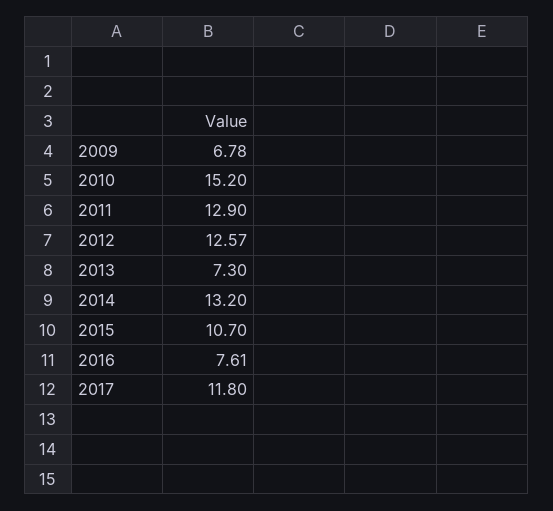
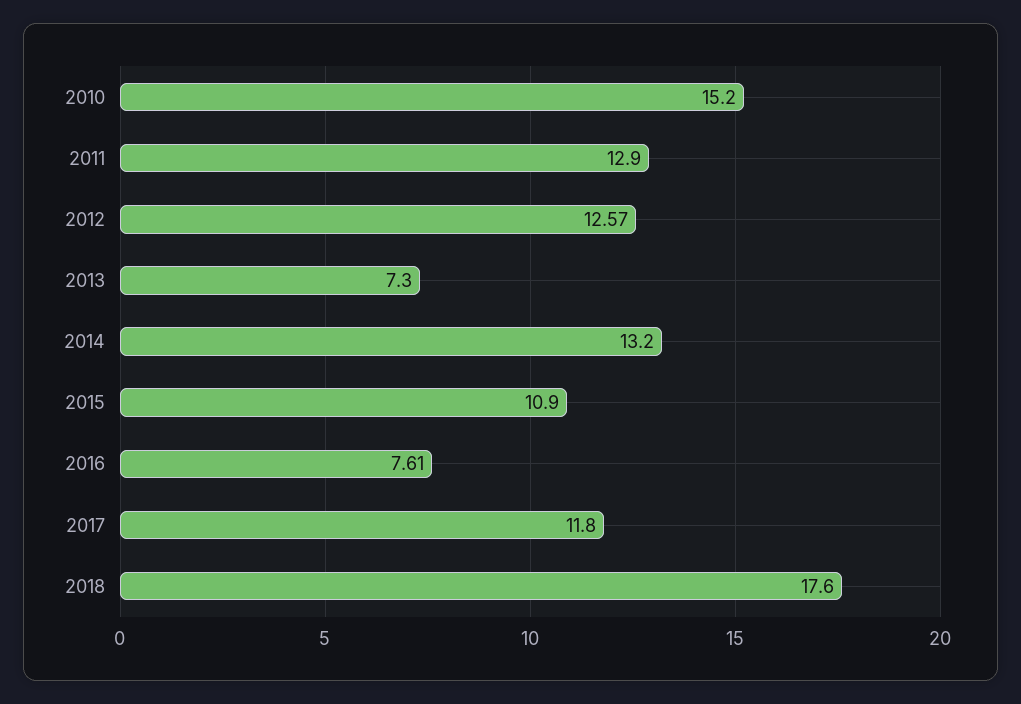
2009: 6.78 -> none
2015: 10.7 -> 10.9
2018: none -> 17.6

